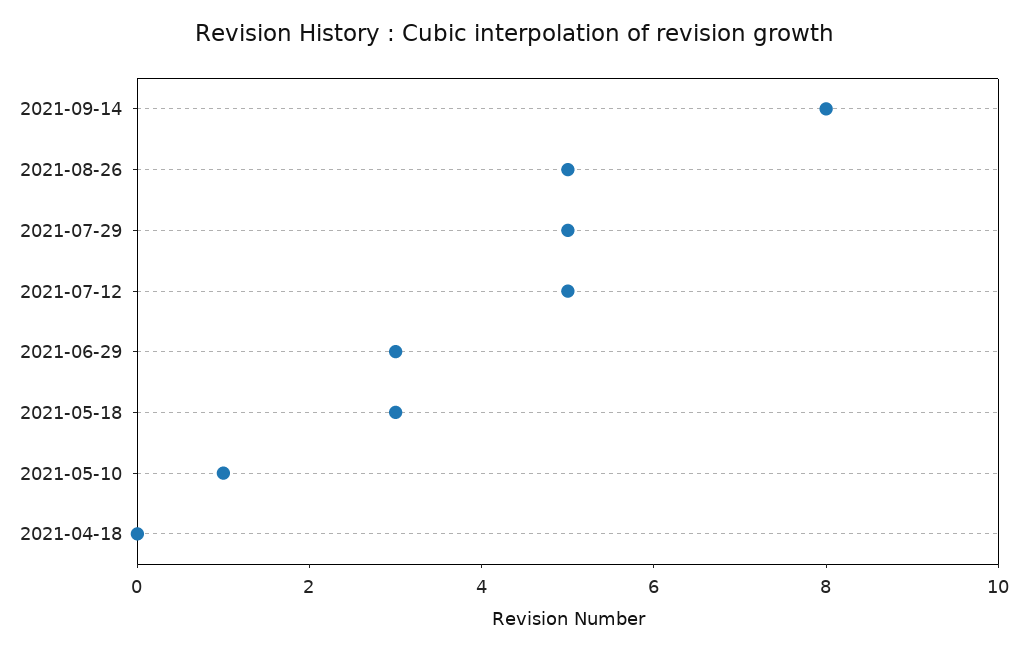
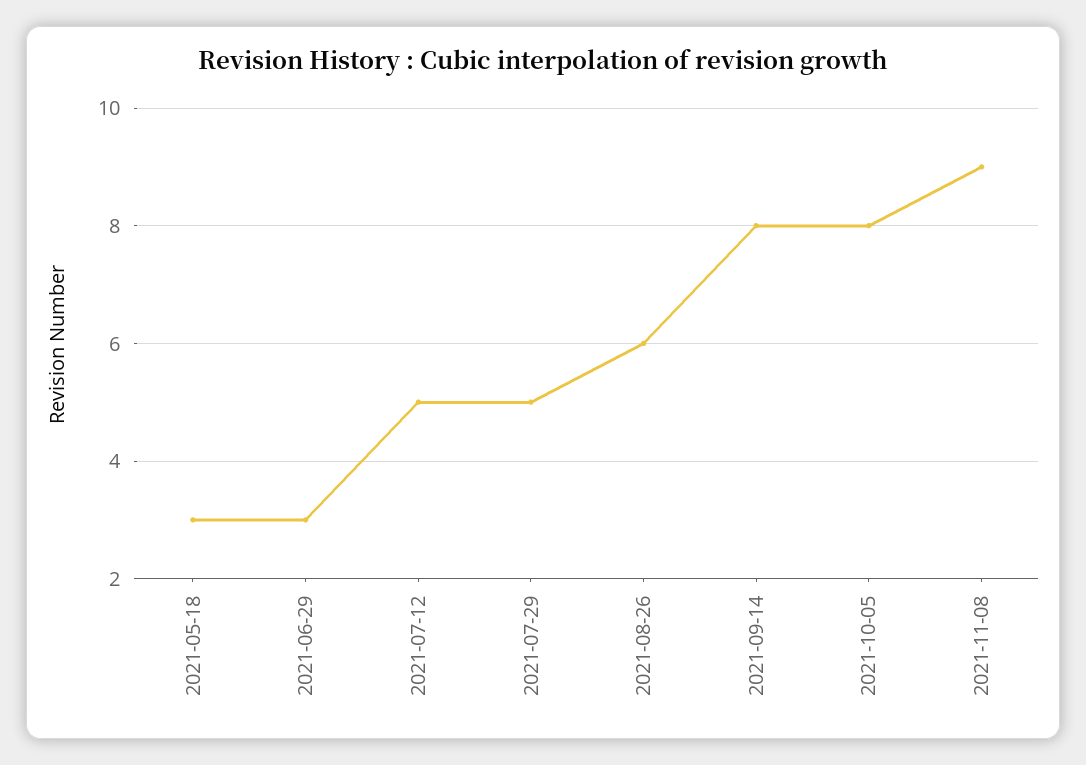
2021-08-26: 5 -> 6
2021-05-10: 1 -> none
2021-04-18: 0 -> none
2021-10-05: none -> 8
2021-11-08: none -> 9

